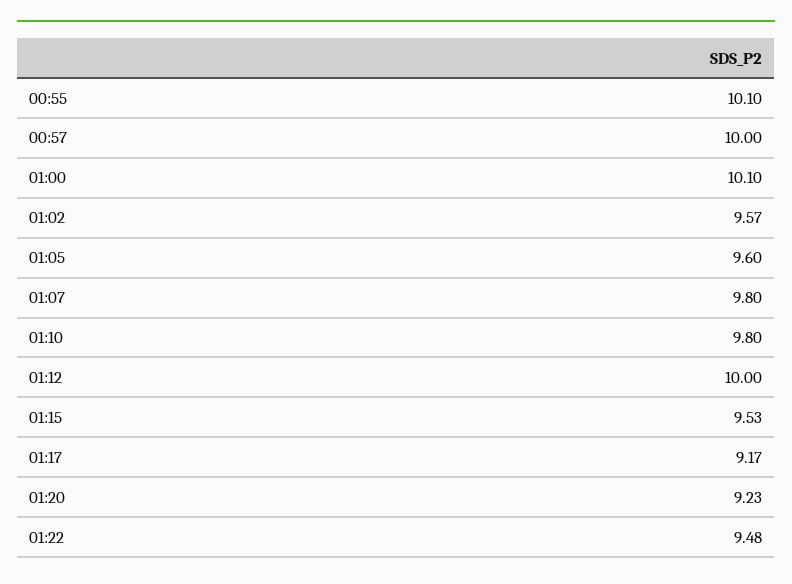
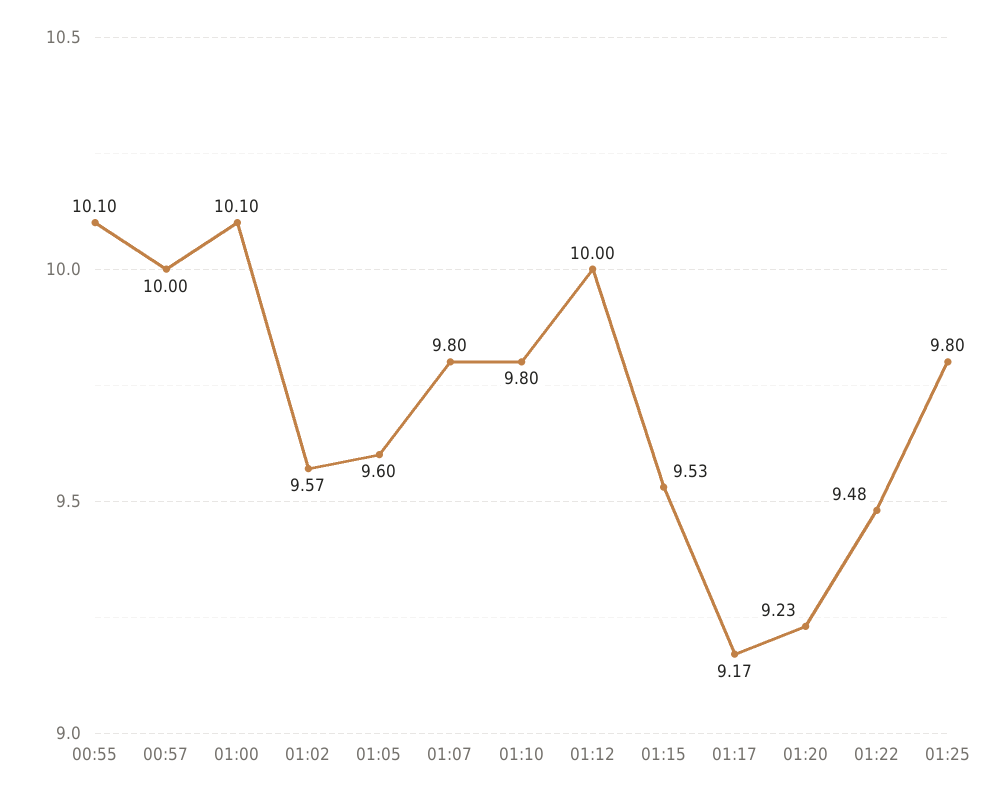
01:25: none -> 9.8

